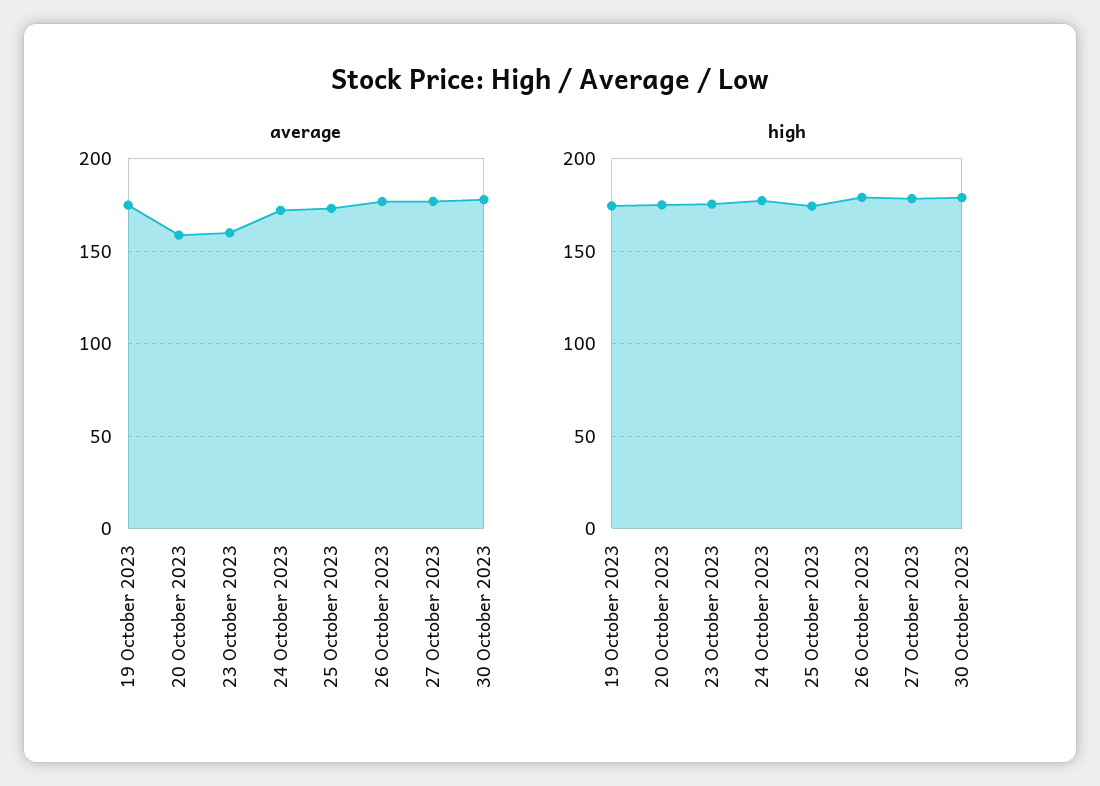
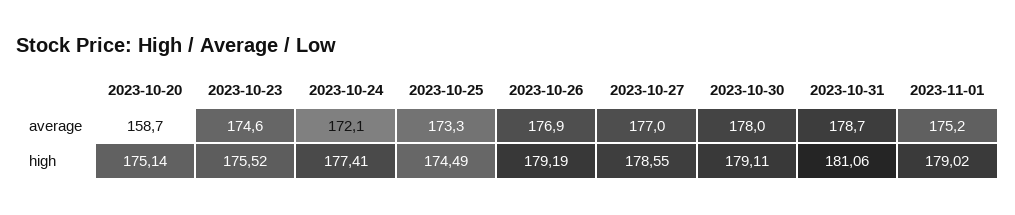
average, 19 October 2023: 175 -> none
average, 23 October 2023: 160 -> 174.6
high, 19 October 2023: 175 -> none
average, 2023-10-31: none -> 178.7
average, 2023-11-01: none -> 175.2
high, 2023-10-31: none -> 181.06
high, 2023-11-01: none -> 179.02

